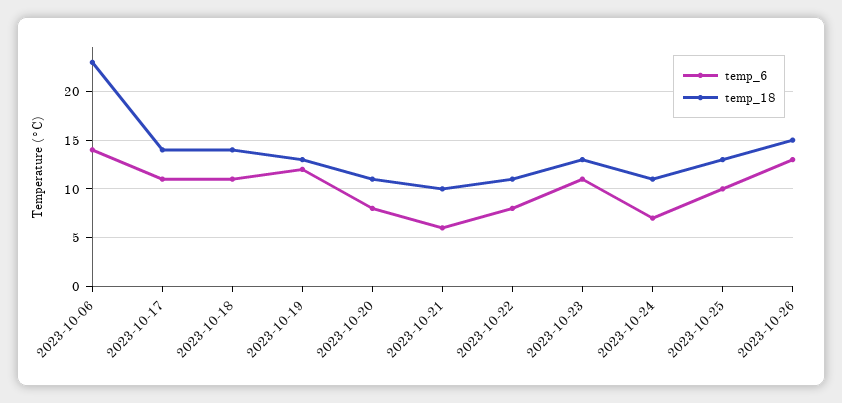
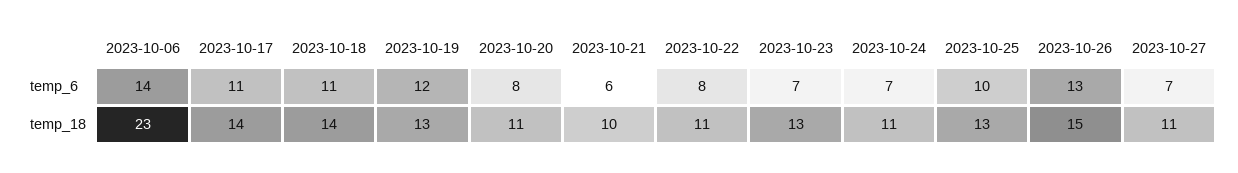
temp_6, 2023-10-23: 11 -> 7
temp_6, 2023-10-27: none -> 7
temp_18, 2023-10-27: none -> 11

